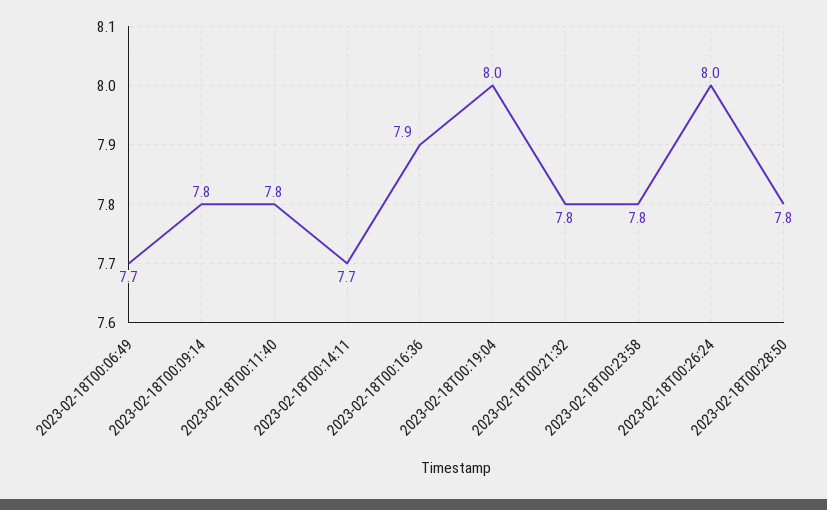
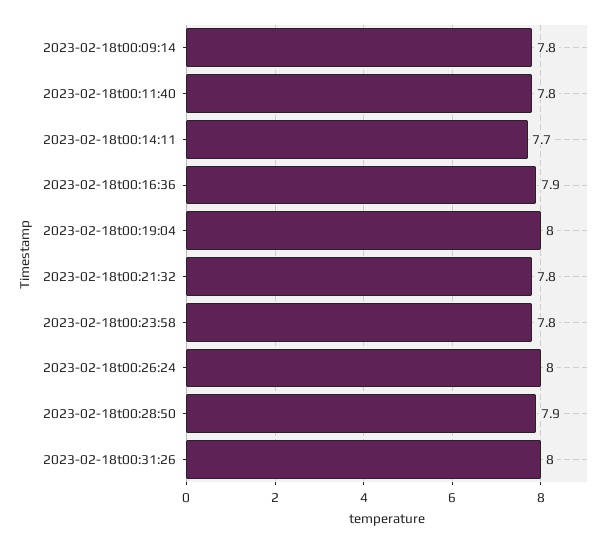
2023-02-18T00:06:49: 7.7 -> none
2023-02-18T00:28:50: 7.8 -> 7.9
2023-02-18t00:31:26: none -> 8

